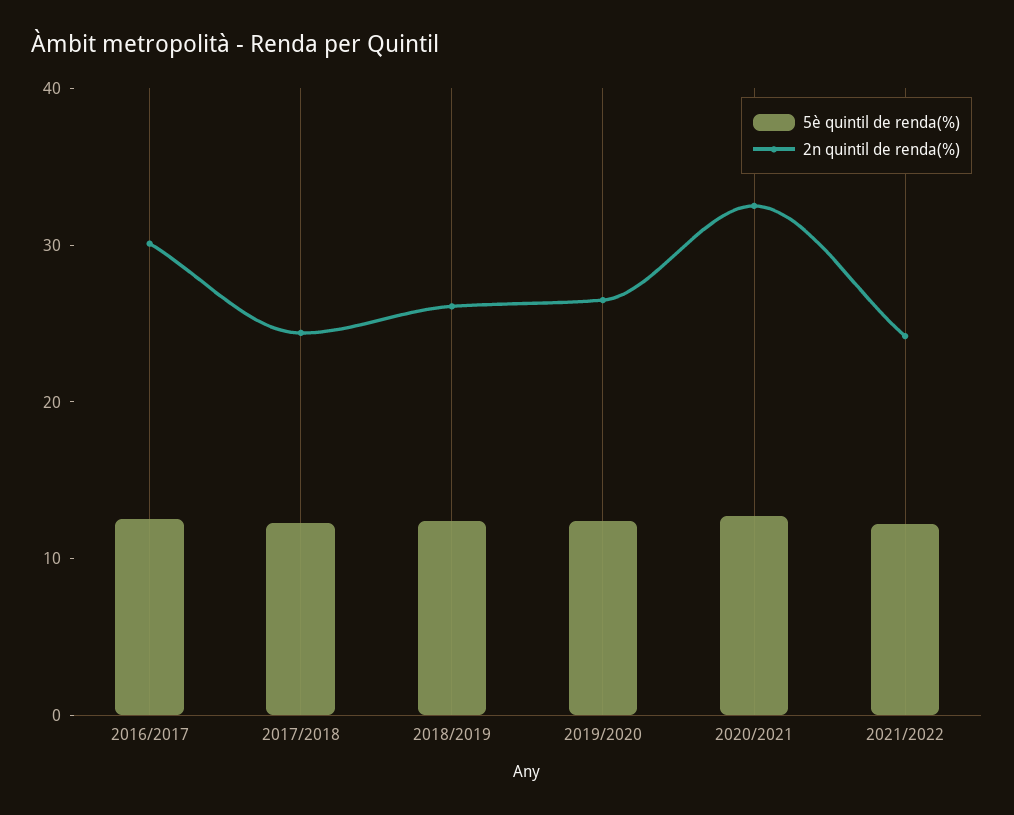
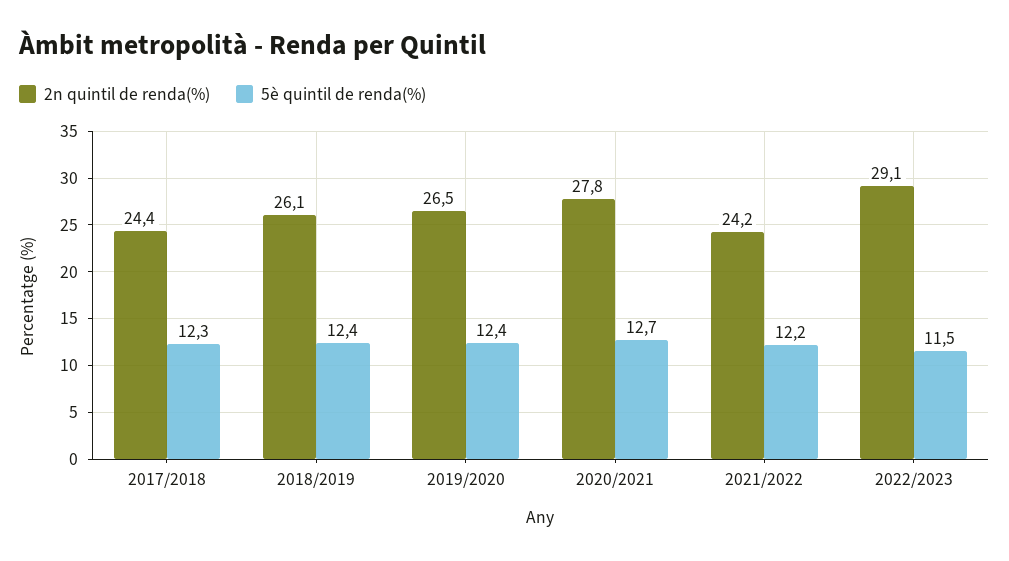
5è quintil de renda(%), 2016/2017: 12 -> none
2n quintil de renda(%), 2016/2017: 30 -> none
2n quintil de renda(%), 2020/2021: 32 -> 27.8
2n quintil de renda(%), 2022/2023: none -> 29.1
5è quintil de renda(%), 2022/2023: none -> 11.5

